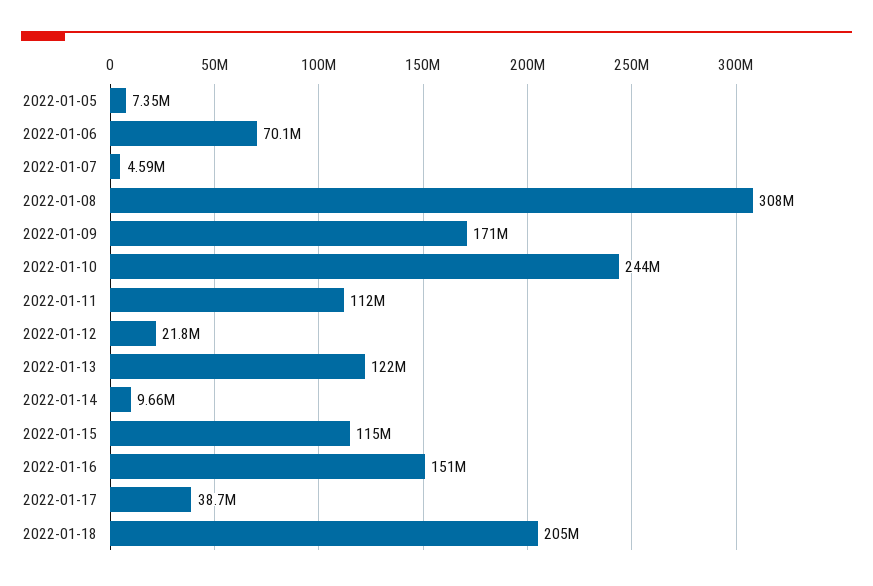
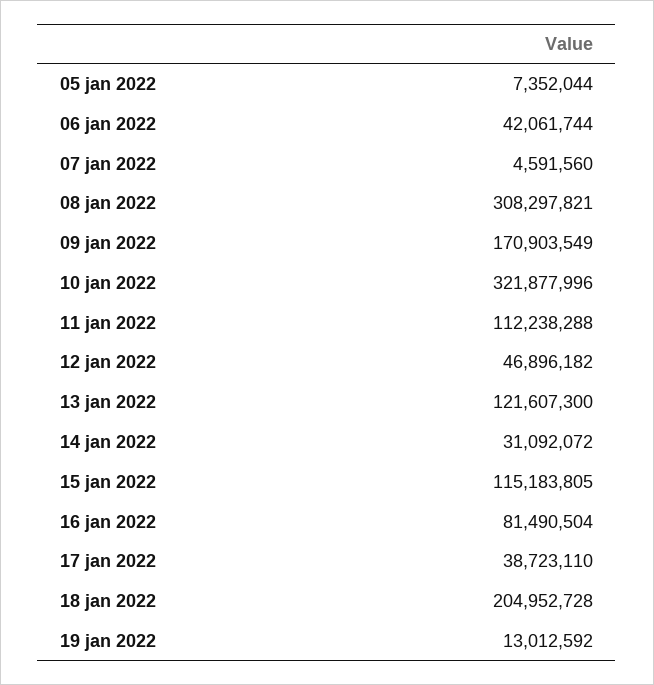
2022-01-06: 70100000 -> 42061744
2022-01-10: 244000000 -> 321877996
2022-01-12: 21800000 -> 46896182
2022-01-14: 9660000 -> 31092072
2022-01-16: 151000000 -> 81490504
19 jan 2022: none -> 13012592

